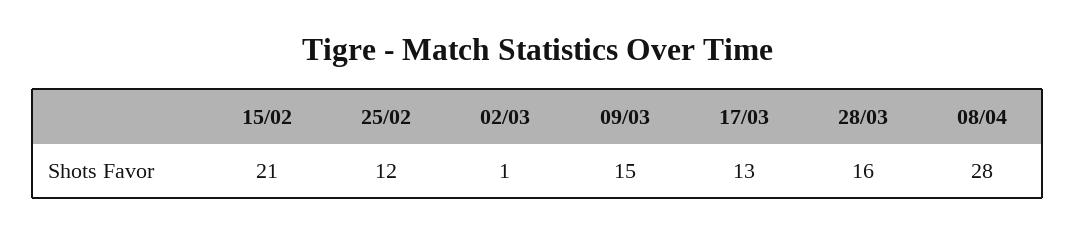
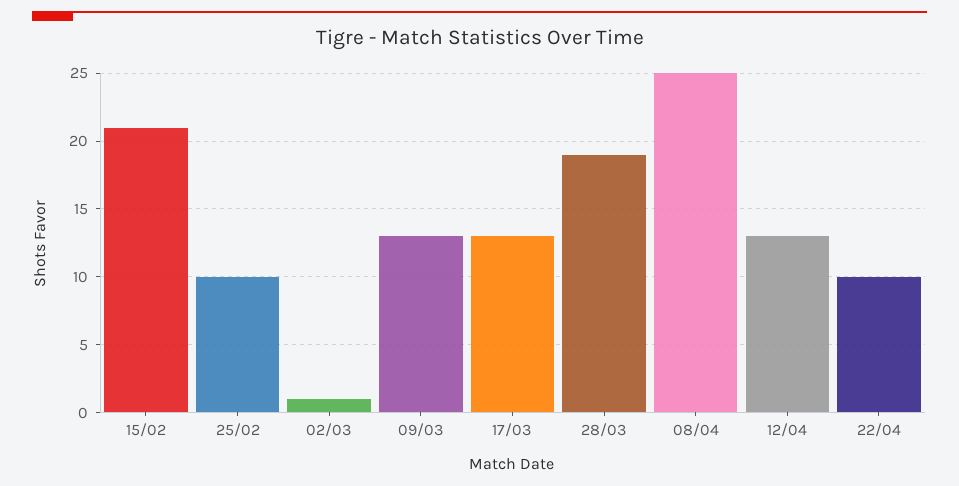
25/02: 12 -> 10
09/03: 15 -> 13
28/03: 16 -> 19
08/04: 28 -> 25
12/04: none -> 13
22/04: none -> 10

